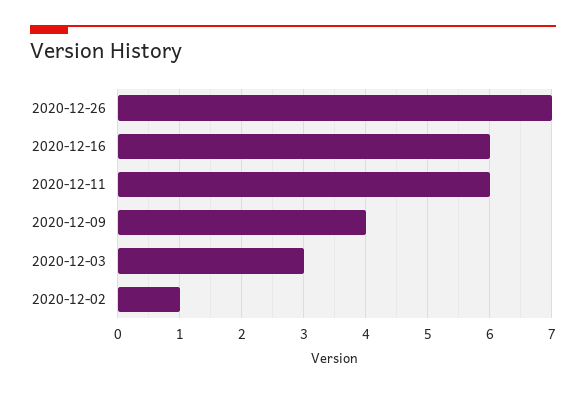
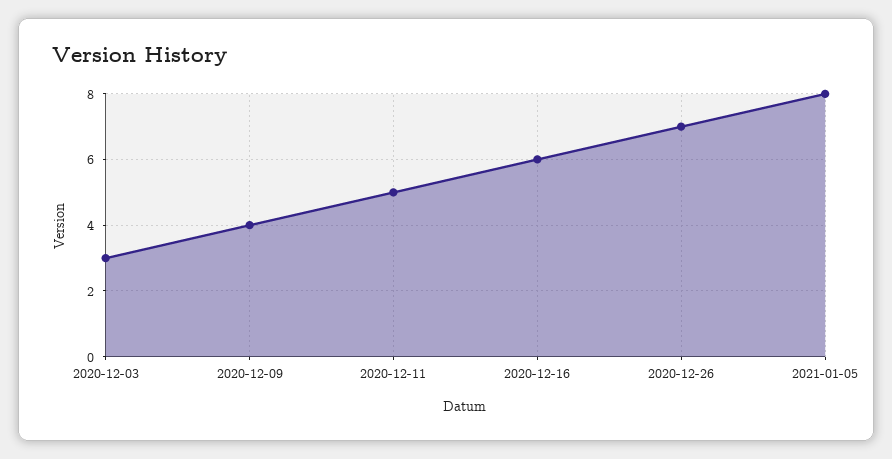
2020-12-11: 6 -> 5
2020-12-02: 1 -> none
2021-01-05: none -> 8

